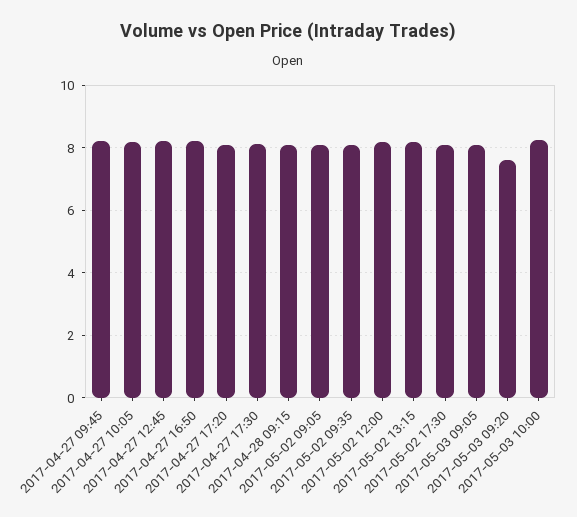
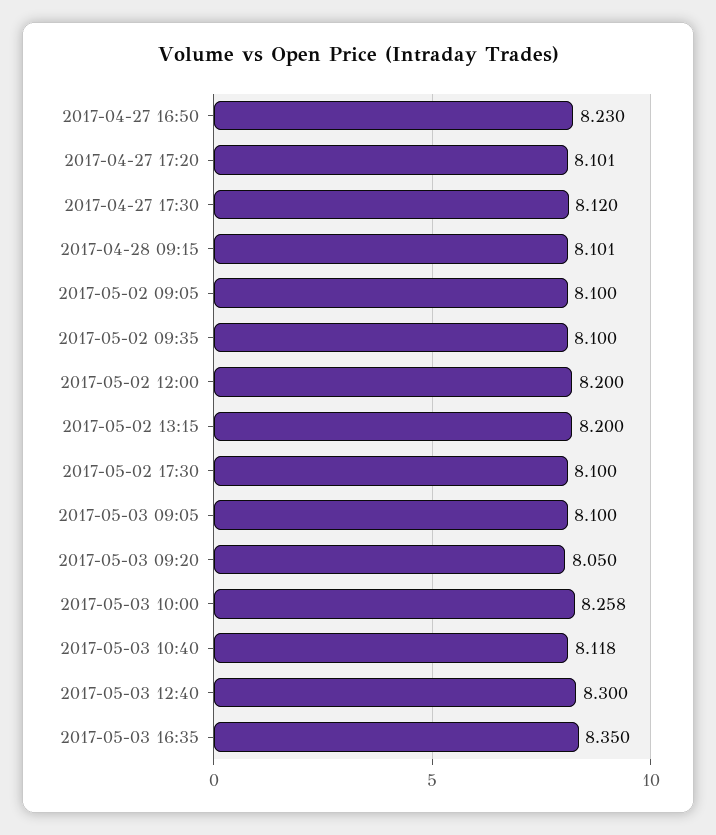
2017-04-27 09:45: 8.2 -> none
2017-04-27 10:05: 8.2 -> none
2017-04-27 12:45: 8.2 -> none
2017-05-03 09:20: 7.6 -> 8.05
2017-05-03 10:40: none -> 8.118
2017-05-03 12:40: none -> 8.3
2017-05-03 16:35: none -> 8.35

